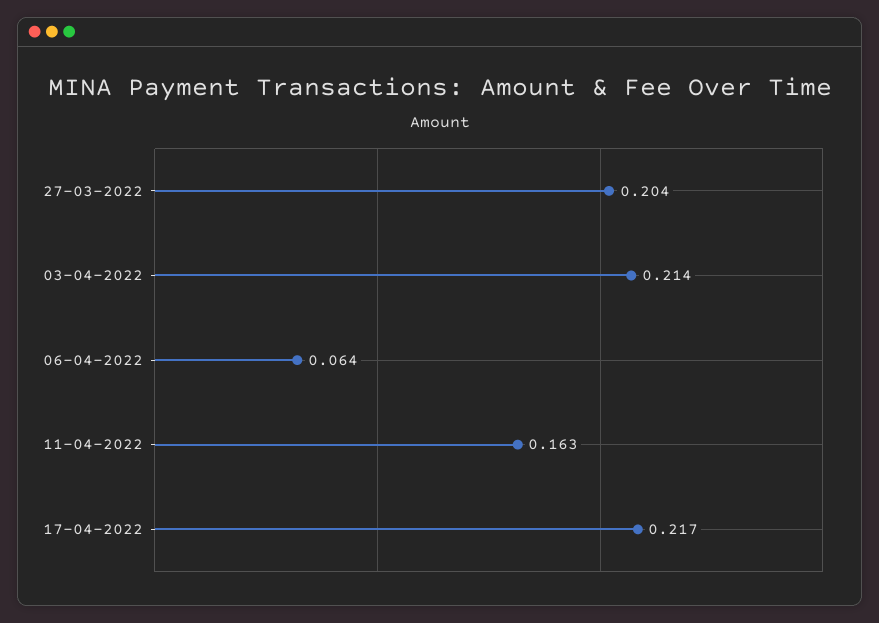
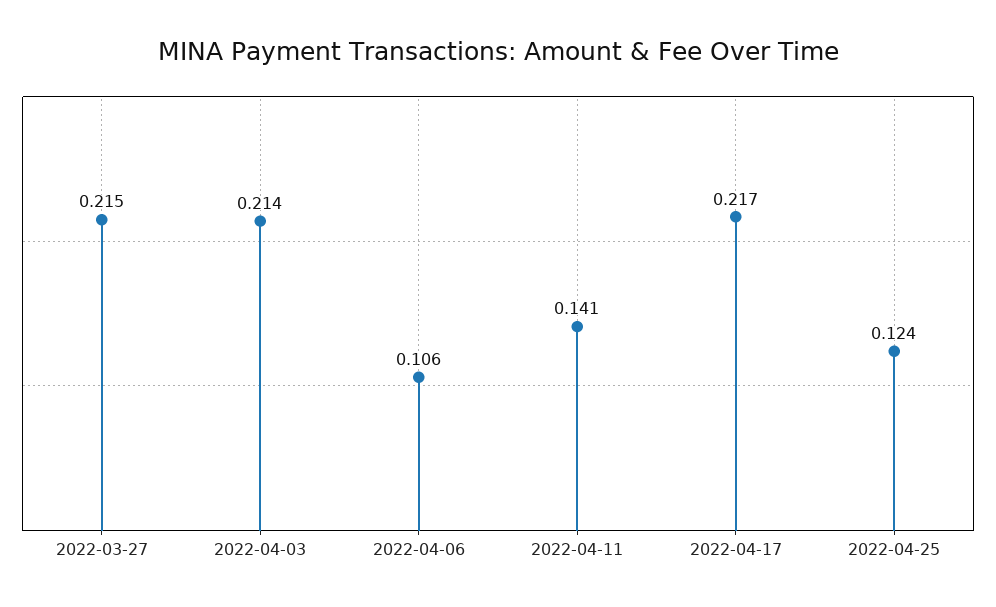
27-03-2022: 0.204 -> 0.215
06-04-2022: 0.064 -> 0.106
11-04-2022: 0.163 -> 0.141
2022-04-25: none -> 0.124

